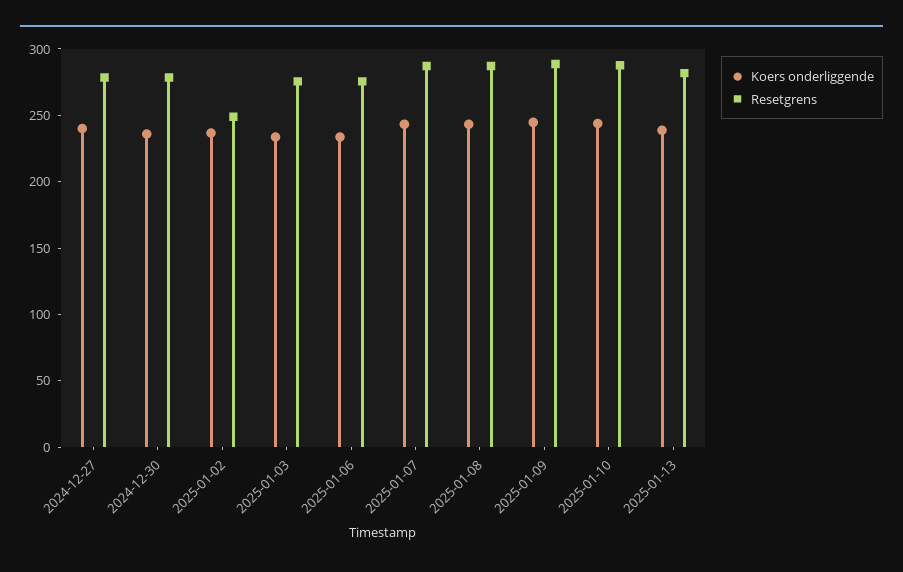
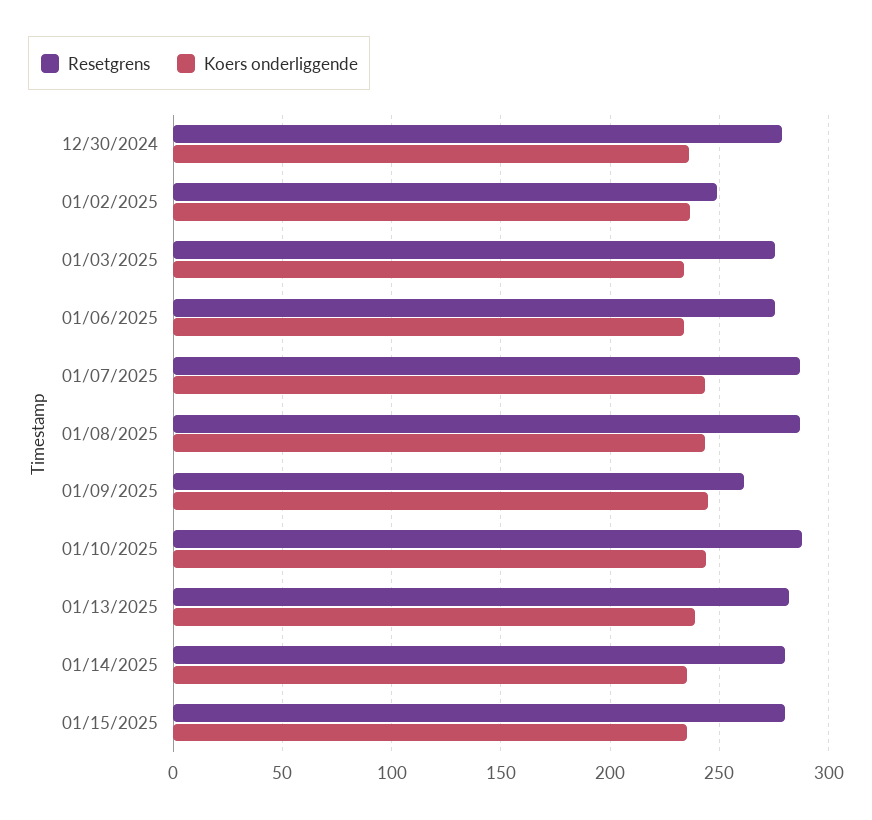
Koers onderliggende, 2024-12-27: 240 -> none
Resetgrens, 2024-12-27: 280 -> none
Resetgrens, 2025-01-09: 290 -> 260
Resetgrens, 01/14/2025: none -> 280
Koers onderliggende, 01/14/2025: none -> 235
Resetgrens, 01/15/2025: none -> 280
Koers onderliggende, 01/15/2025: none -> 235

